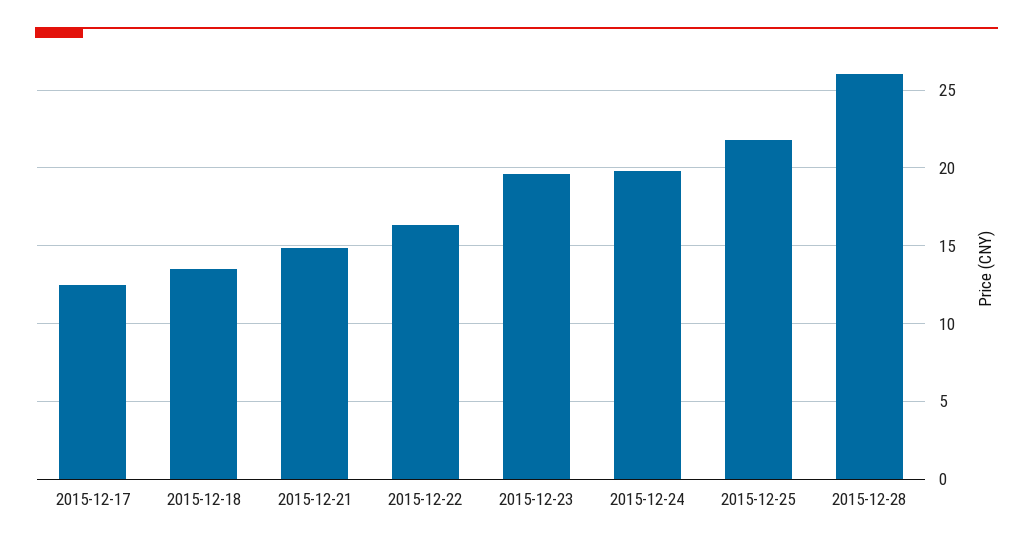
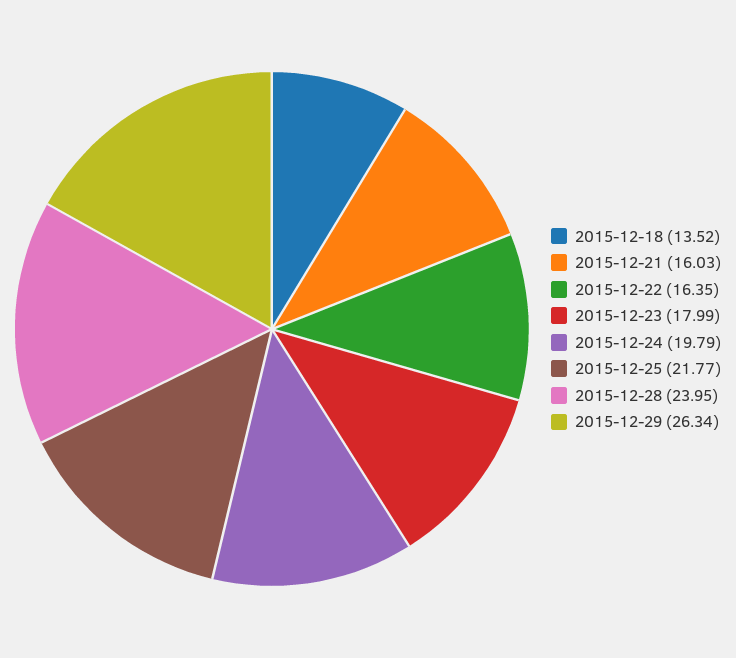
2015-12-17: 12.5 -> none
2015-12-21: 15 -> 16.03
2015-12-23: 19.5 -> 17.99
2015-12-28: 26 -> 23.95
2015-12-29: none -> 26.34

